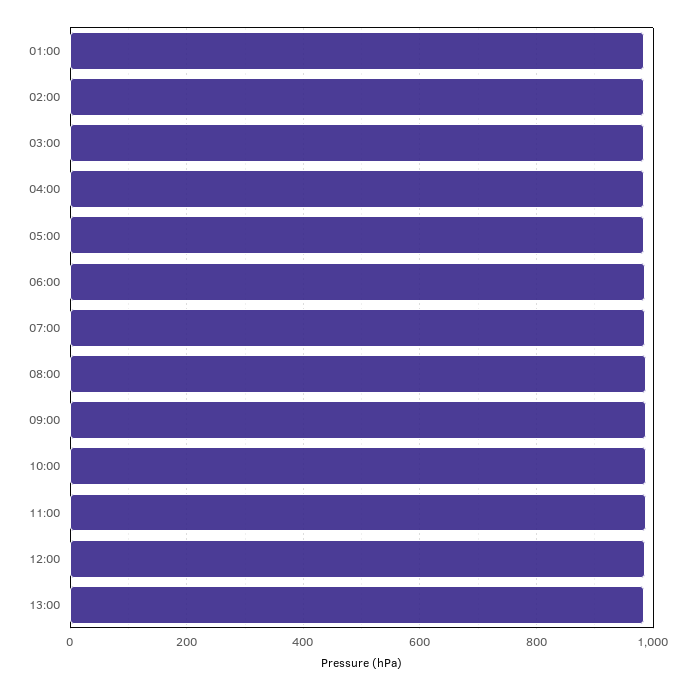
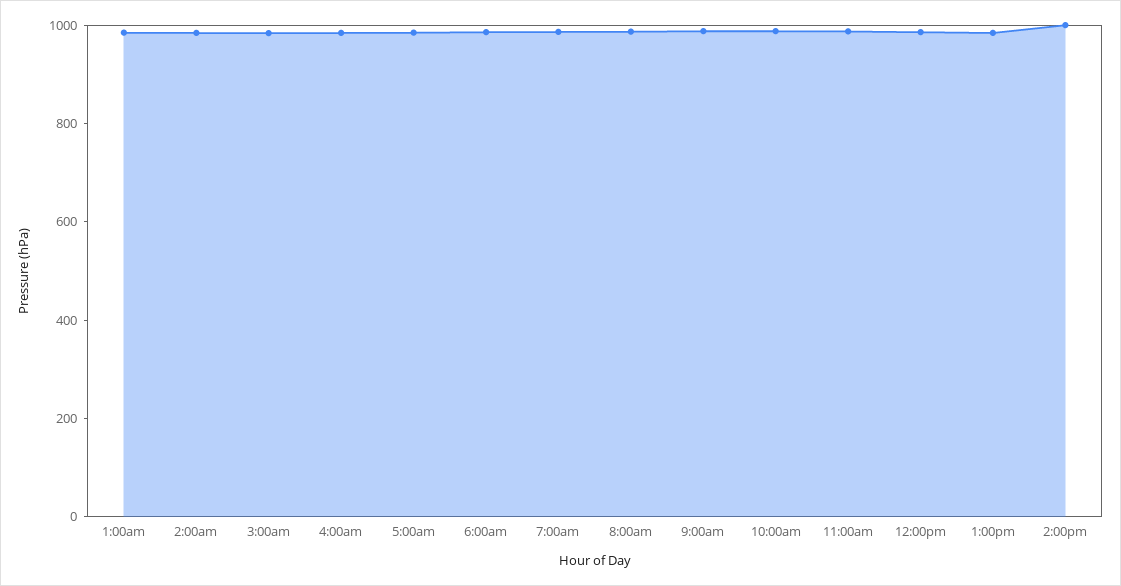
2:00pm: none -> 1000

